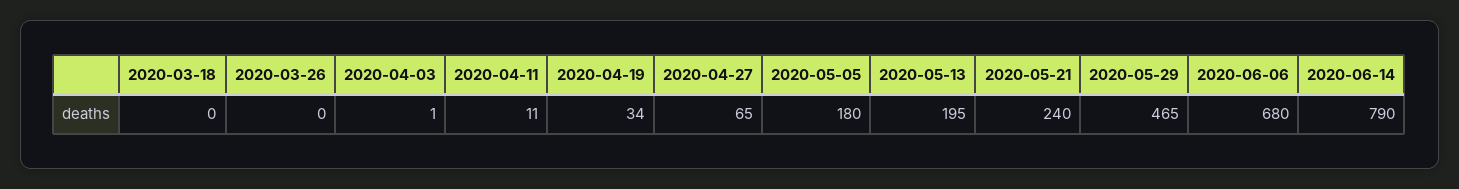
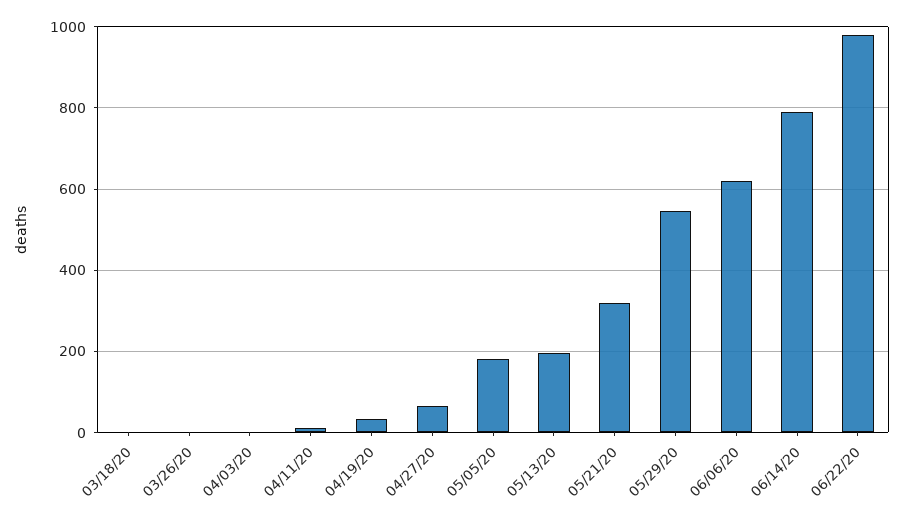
2020-05-21: 240 -> 320
2020-05-29: 465 -> 540
2020-06-06: 680 -> 620
06/22/20: none -> 980

